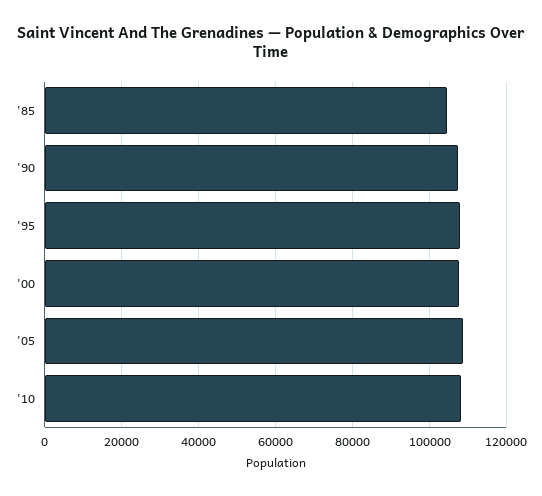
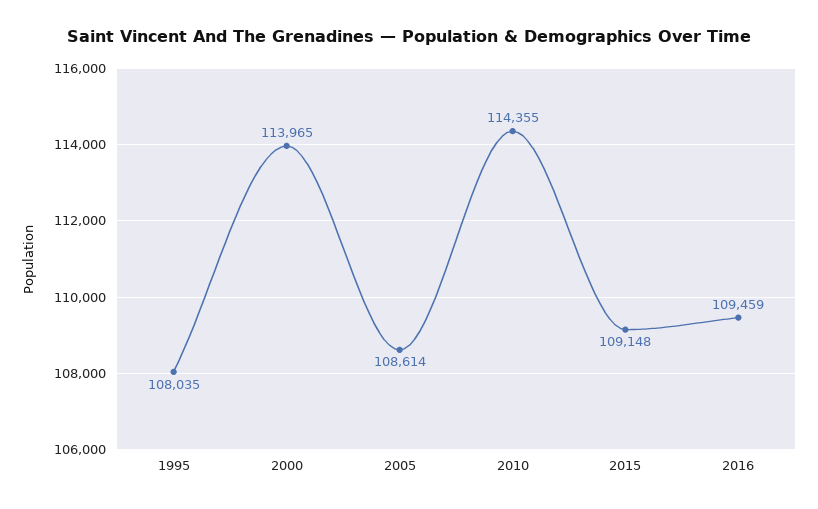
'85: 104000 -> none
'90: 108000 -> none
'00: 108000 -> 113965
'10: 108000 -> 114355
2015: none -> 109148
2016: none -> 109459

